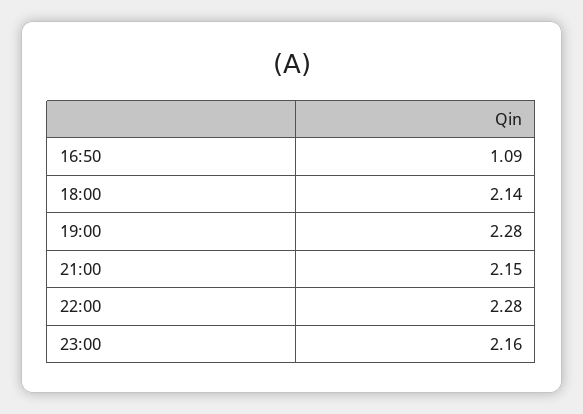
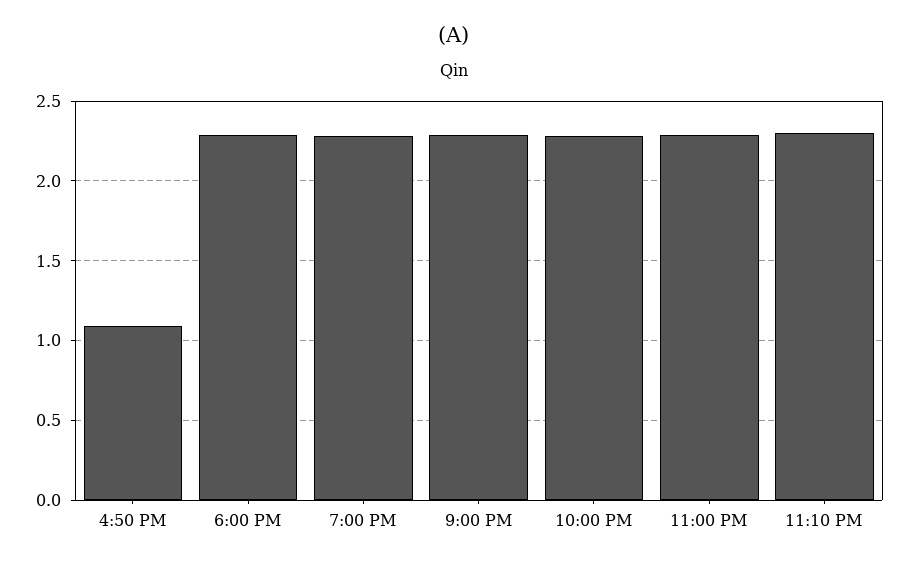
18:00: 2.14 -> 2.3
21:00: 2.15 -> 2.3
23:00: 2.16 -> 2.3
11:10 PM: none -> 2.3

